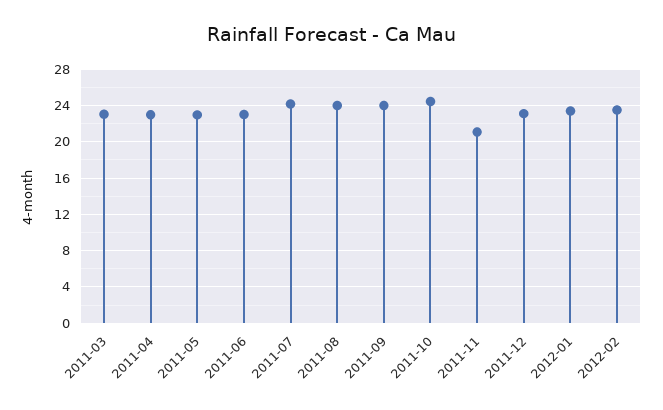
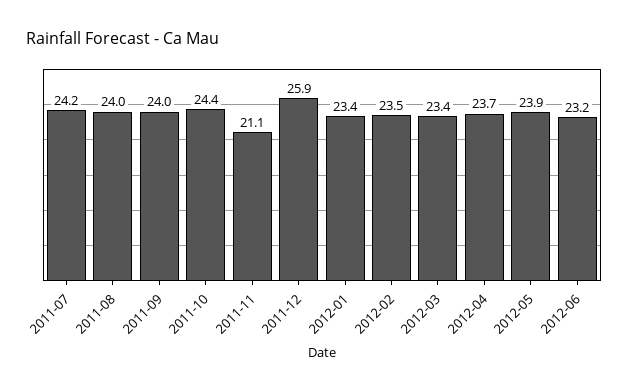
2011-03: 23 -> none
2011-04: 23 -> none
2011-05: 23 -> none
2011-06: 23 -> none
2011-12: 23 -> 25.9
2012-03: none -> 23.4
2012-04: none -> 23.7
2012-05: none -> 23.9
2012-06: none -> 23.2

